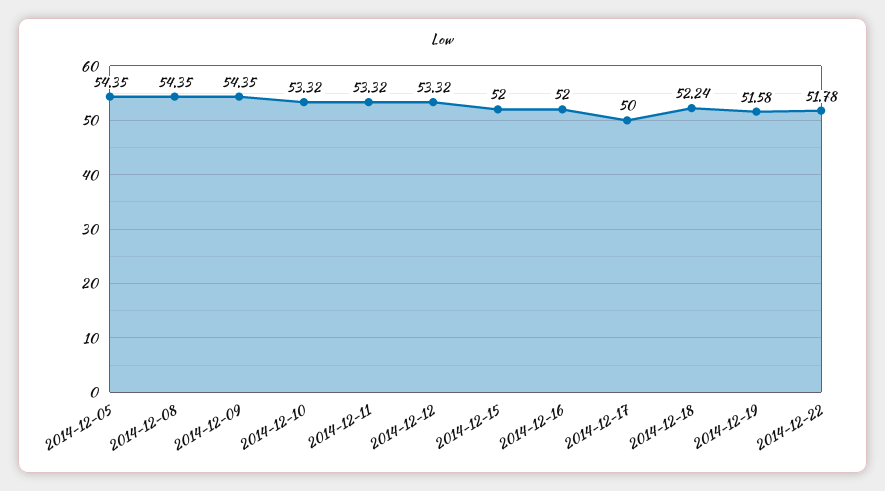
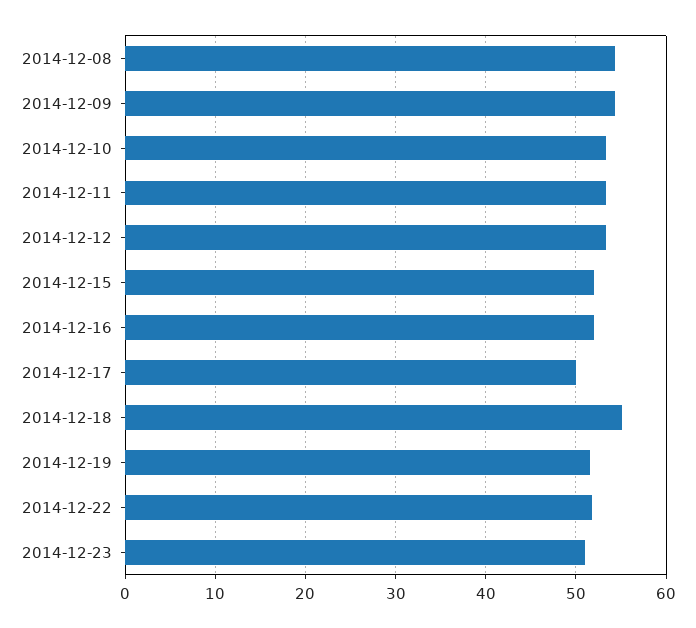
2014-12-05: 54.35 -> none
2014-12-18: 52.24 -> 55
2014-12-23: none -> 51

